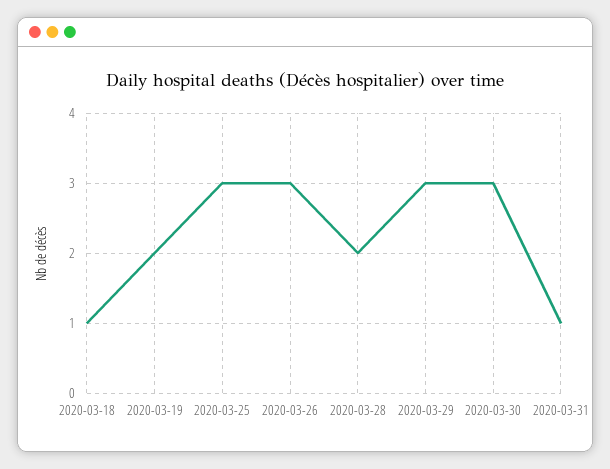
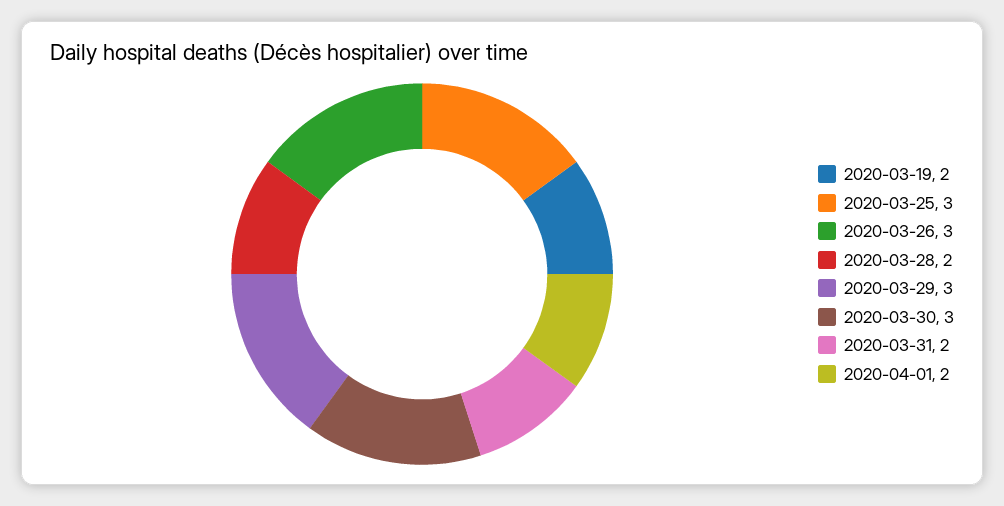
2020-03-18: 1 -> none
2020-03-31: 1 -> 2
2020-04-01: none -> 2

